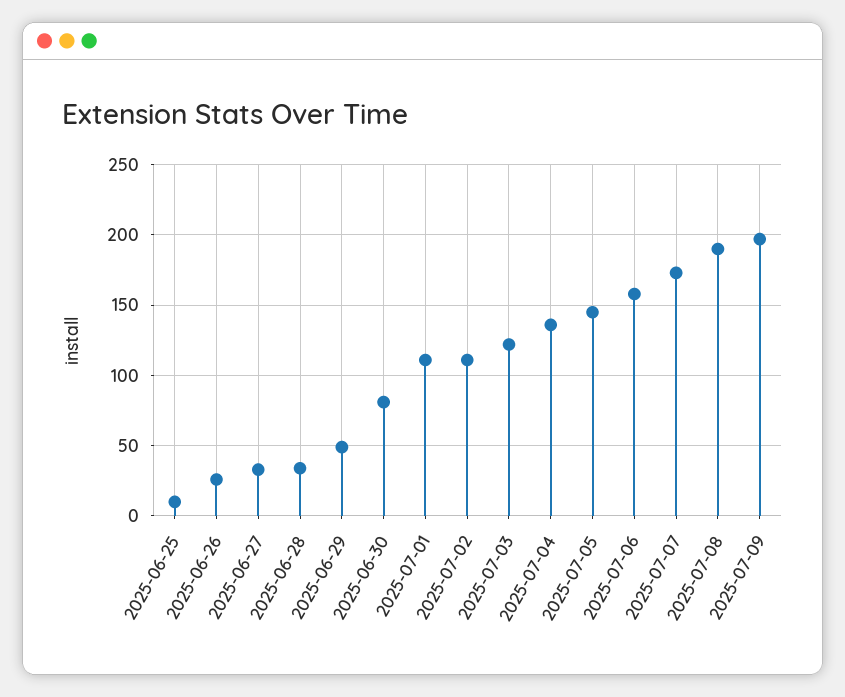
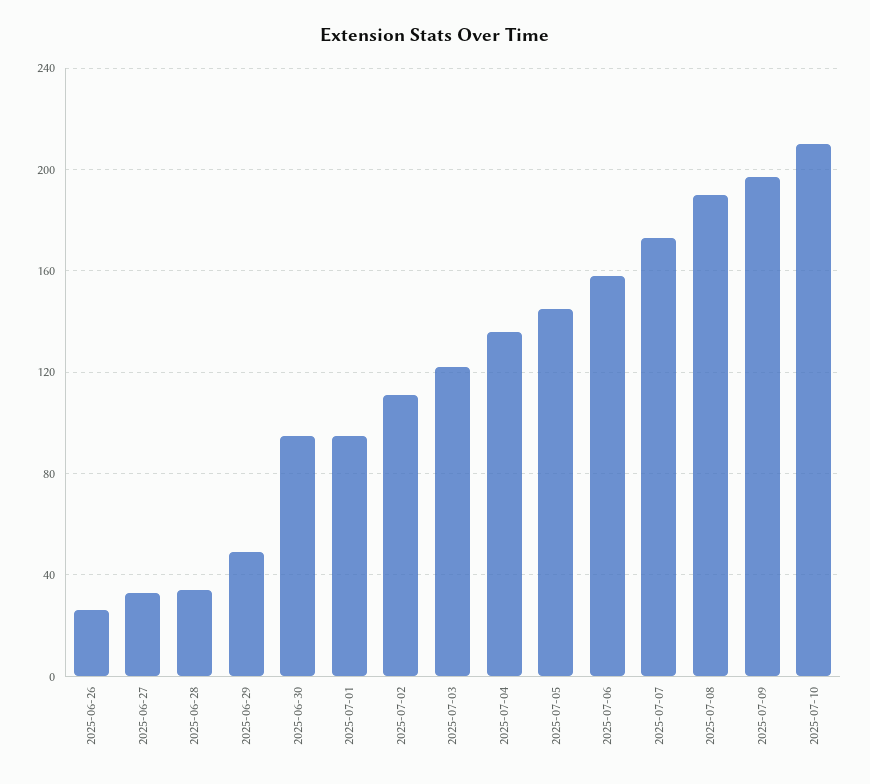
2025-06-25: 10 -> none
2025-06-30: 80 -> 95
2025-07-01: 110 -> 95
2025-07-10: none -> 210

